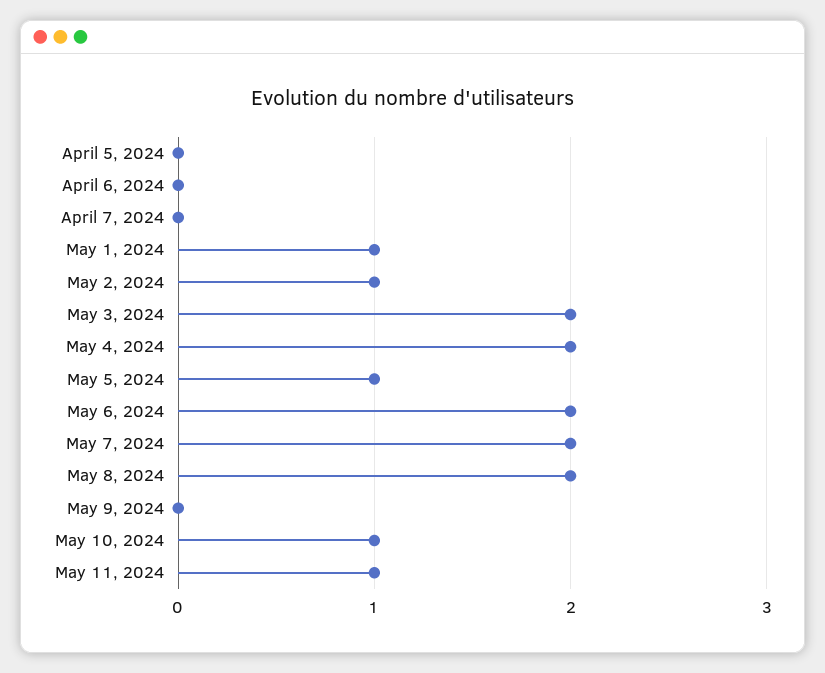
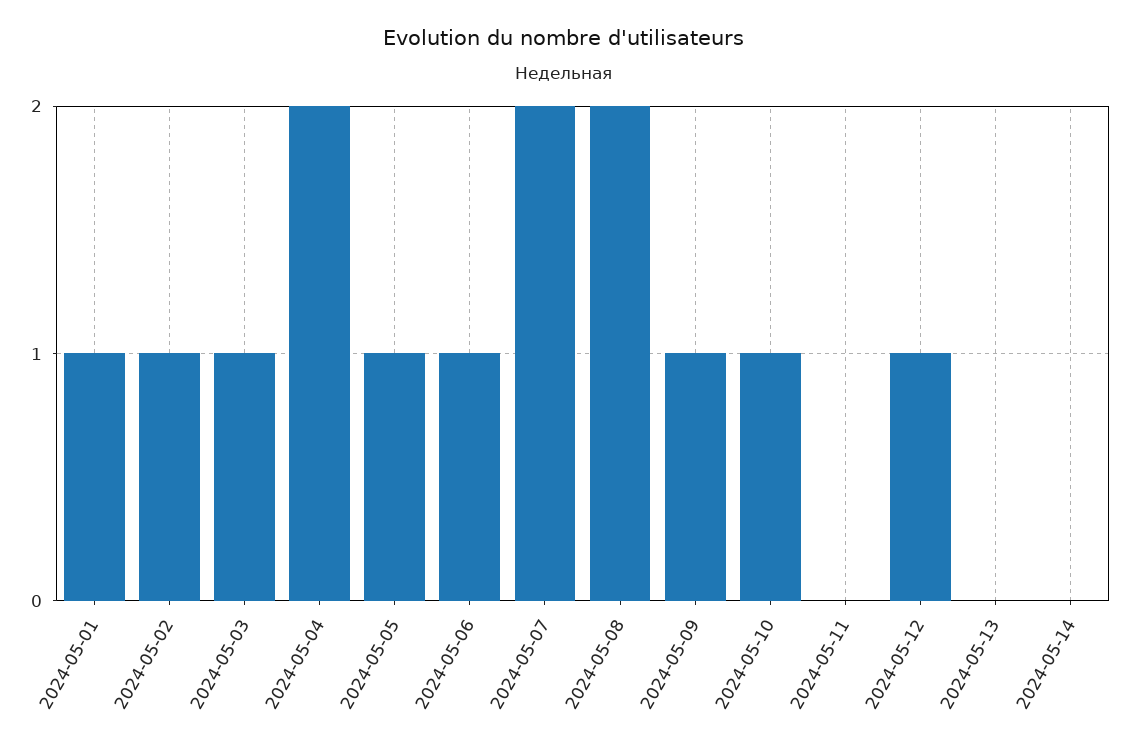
April 5, 2024: 0 -> none
April 6, 2024: 0 -> none
April 7, 2024: 0 -> none
May 3, 2024: 2 -> 1
May 6, 2024: 2 -> 1
May 9, 2024: 0 -> 1
May 11, 2024: 1 -> 0
2024-05-12: none -> 1
2024-05-13: none -> 0
2024-05-14: none -> 0

